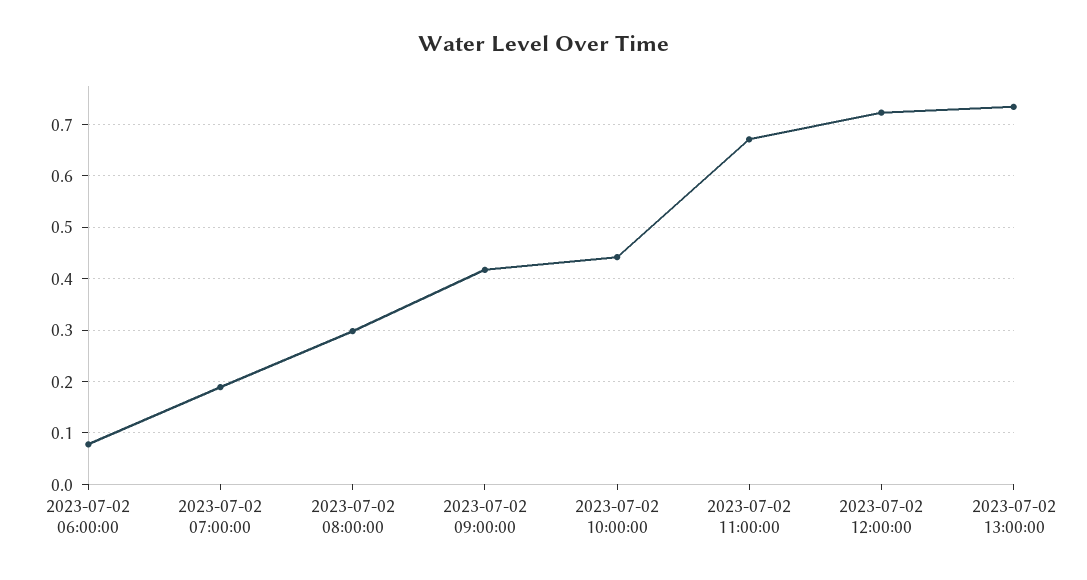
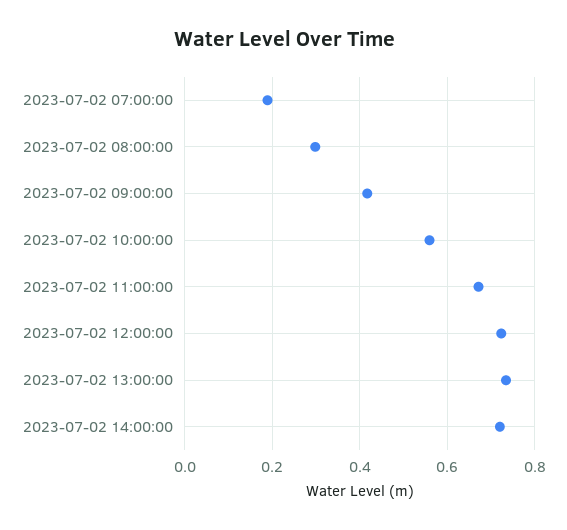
2023-07-02 06:00:00: 0.08 -> none
2023-07-02 10:00:00: 0.44 -> 0.56
2023-07-02 14:00:00: none -> 0.72

